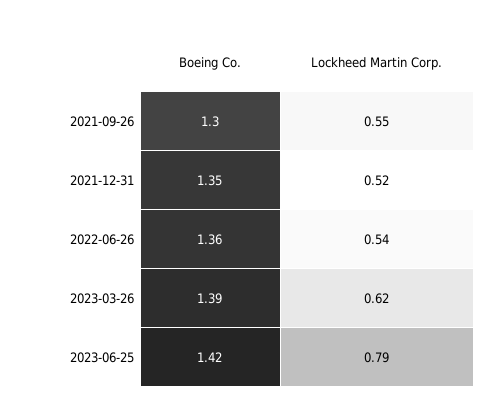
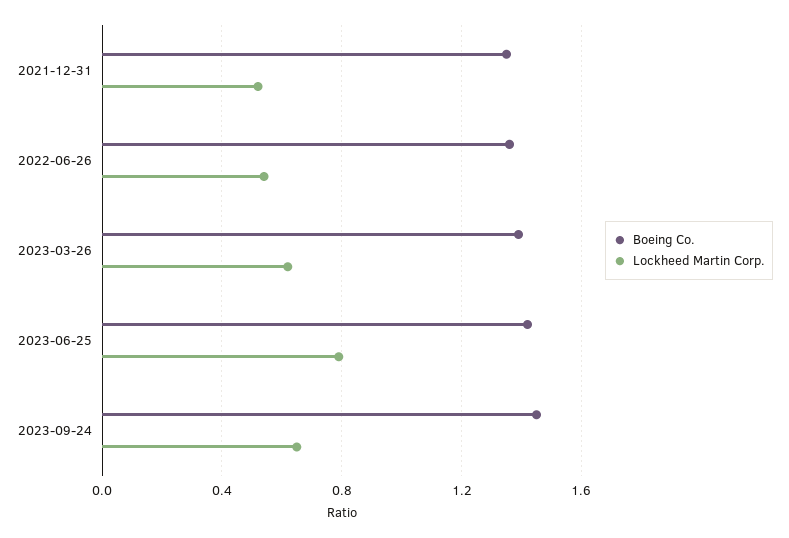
Boeing Co., 2021-09-26: 1.3 -> none
Lockheed Martin Corp., 2021-09-26: 0.55 -> none
Boeing Co., 2023-09-24: none -> 1.45
Lockheed Martin Corp., 2023-09-24: none -> 0.65

